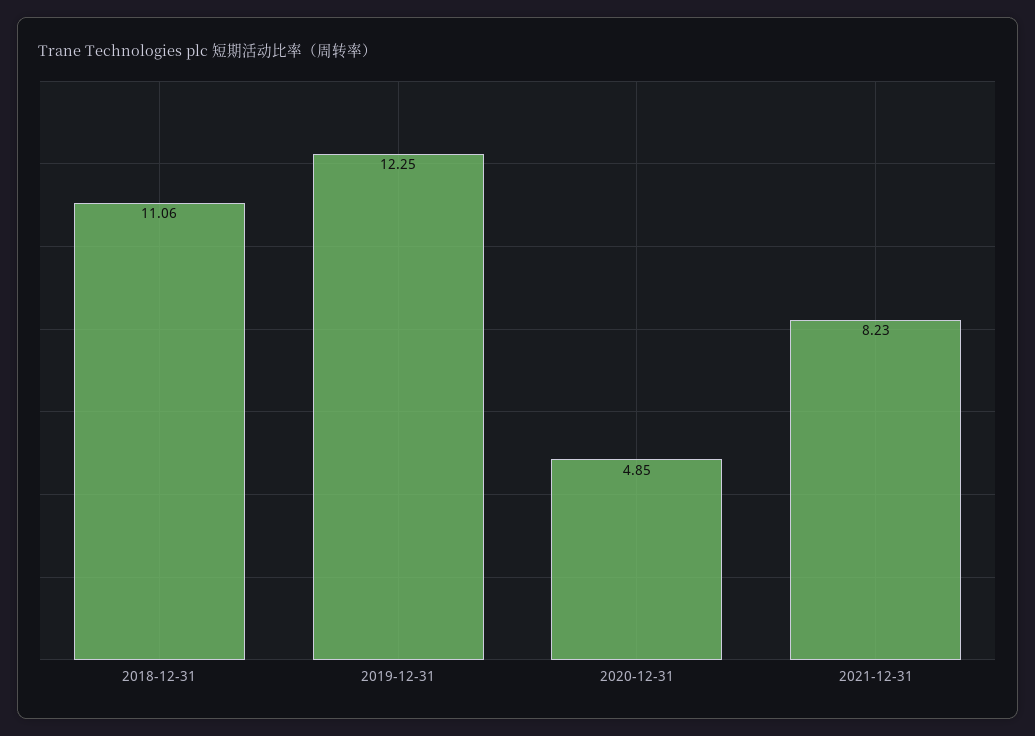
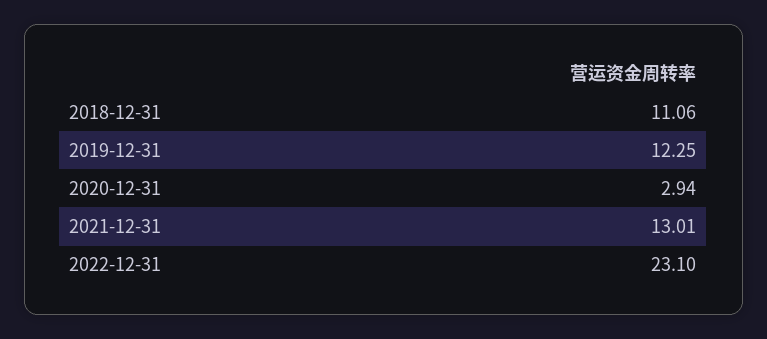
2020-12-31: 4.85 -> 2.94
2021-12-31: 8.23 -> 13.01
2022-12-31: none -> 23.1

